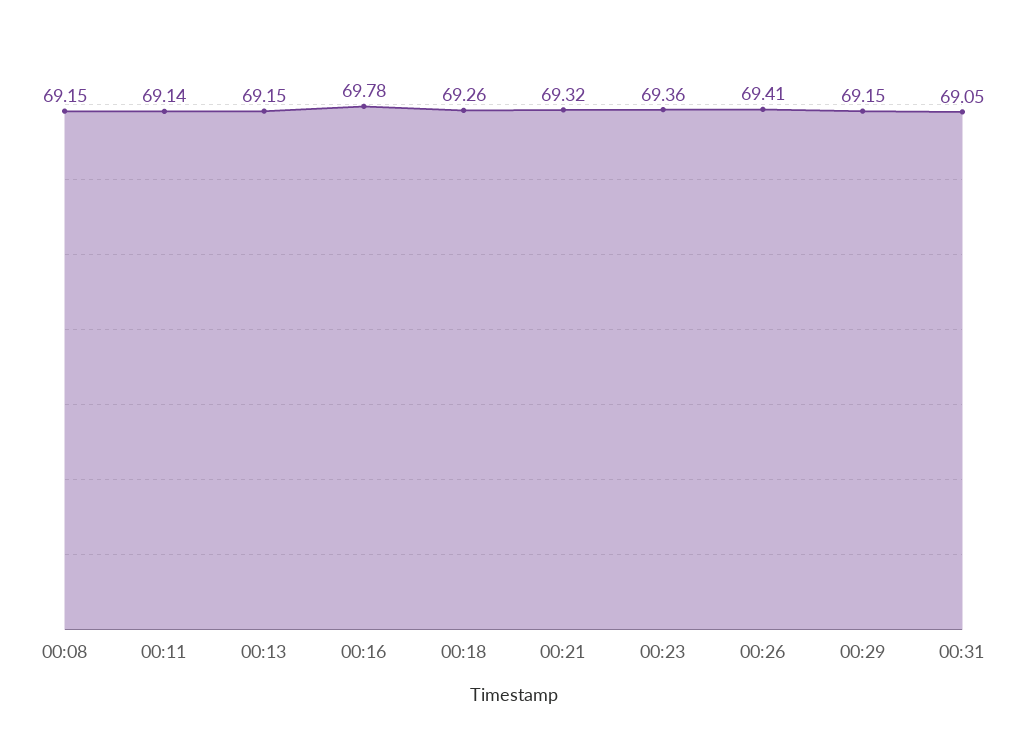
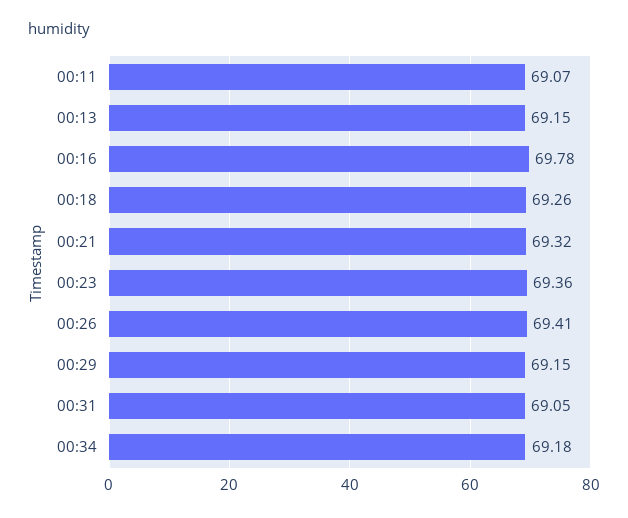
00:08: 69.15 -> none
00:11: 69.14 -> 69.07
00:34: none -> 69.18

